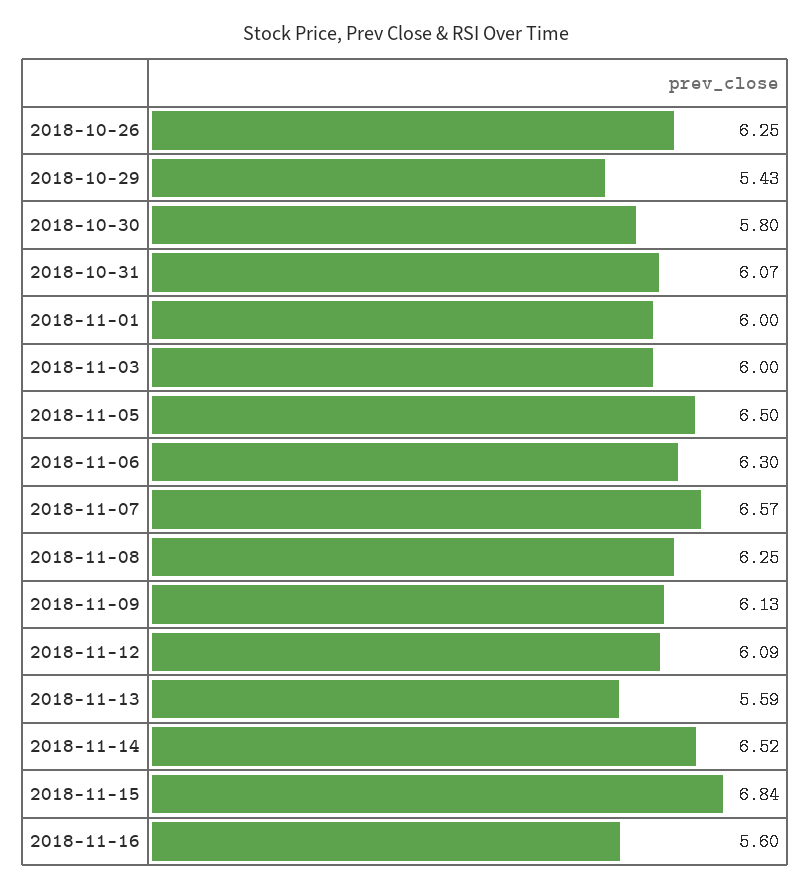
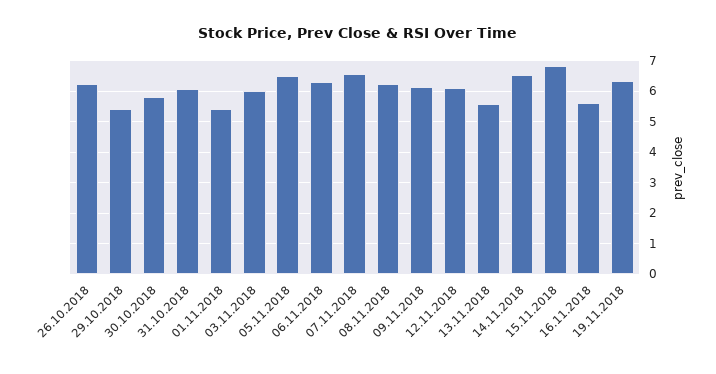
2018-11-01: 6 -> 5.4
19.11.2018: none -> 6.4

